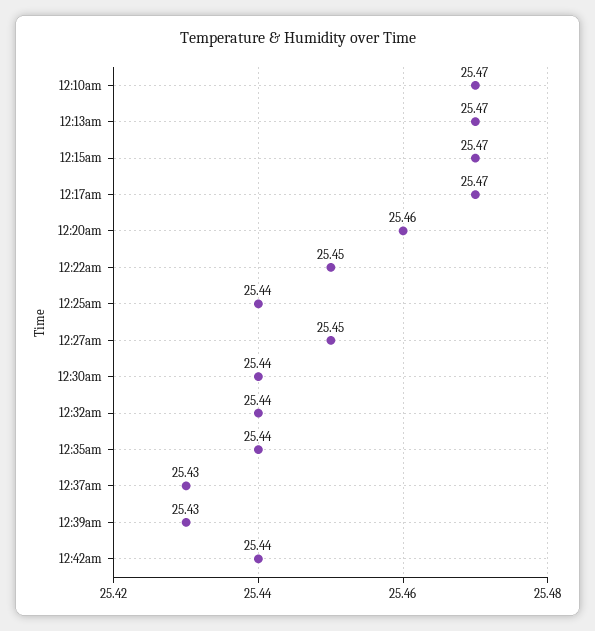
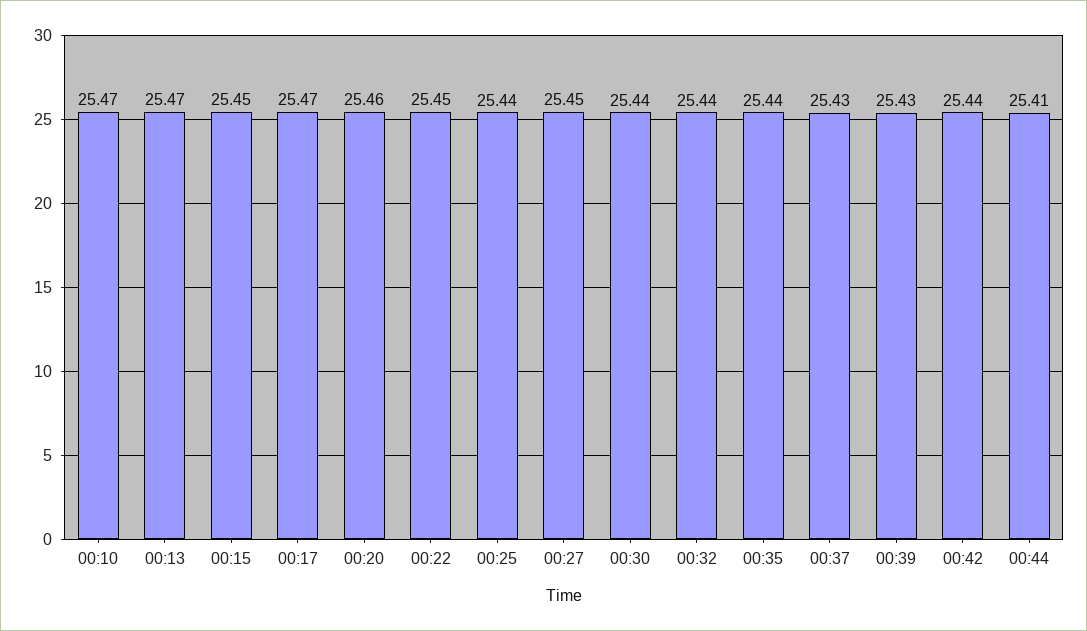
12:15am: 25.47 -> 25.45
00:44: none -> 25.41

